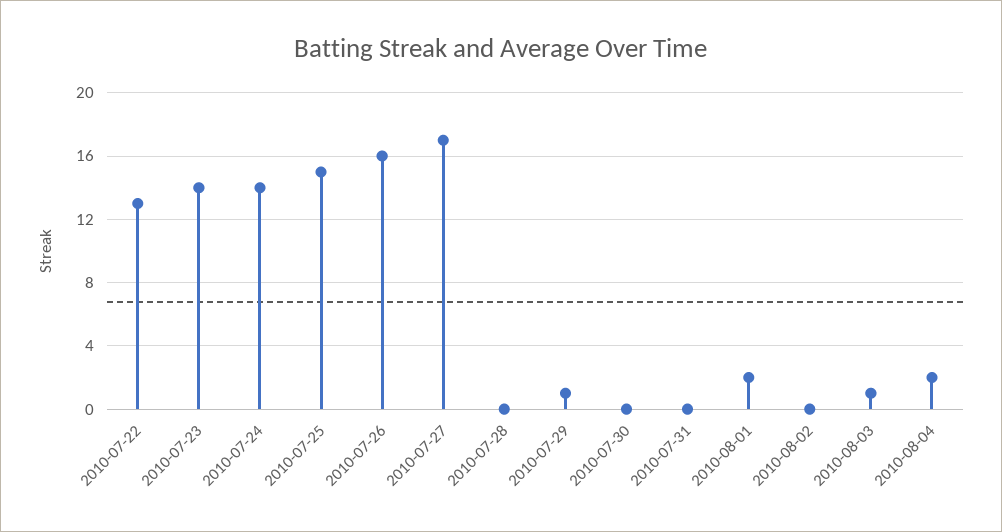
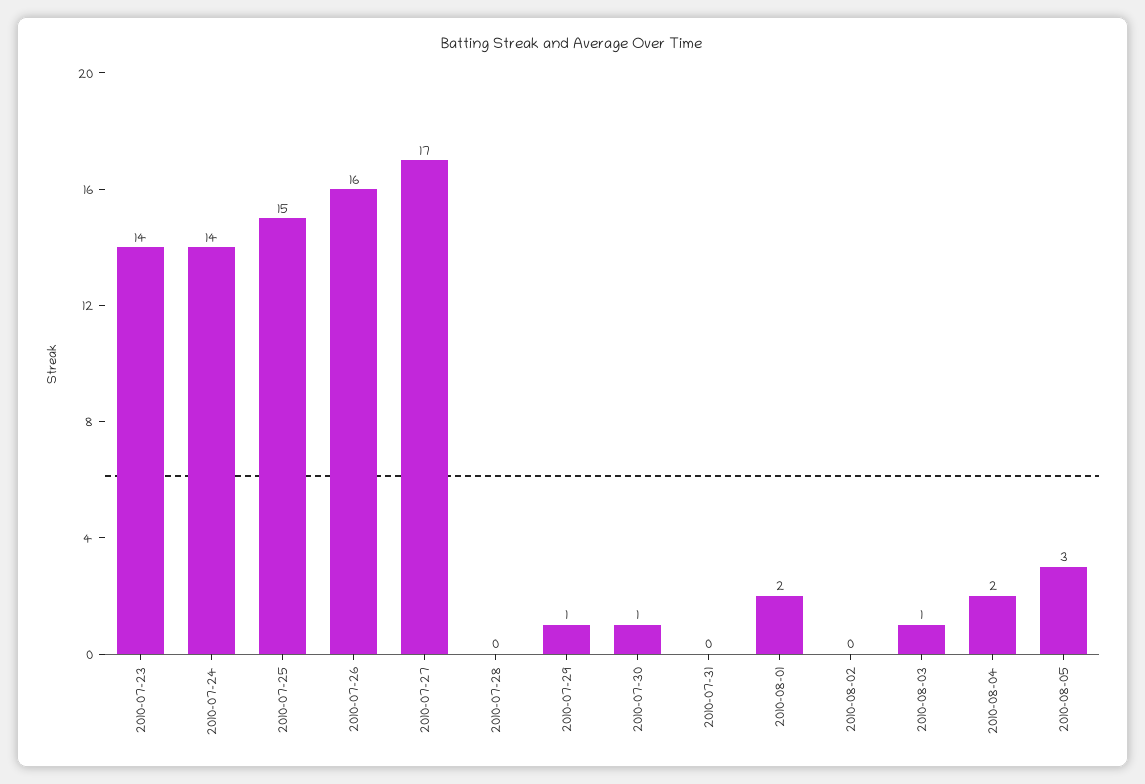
2010-07-22: 13 -> none
2010-07-30: 0 -> 1
2010-08-05: none -> 3

